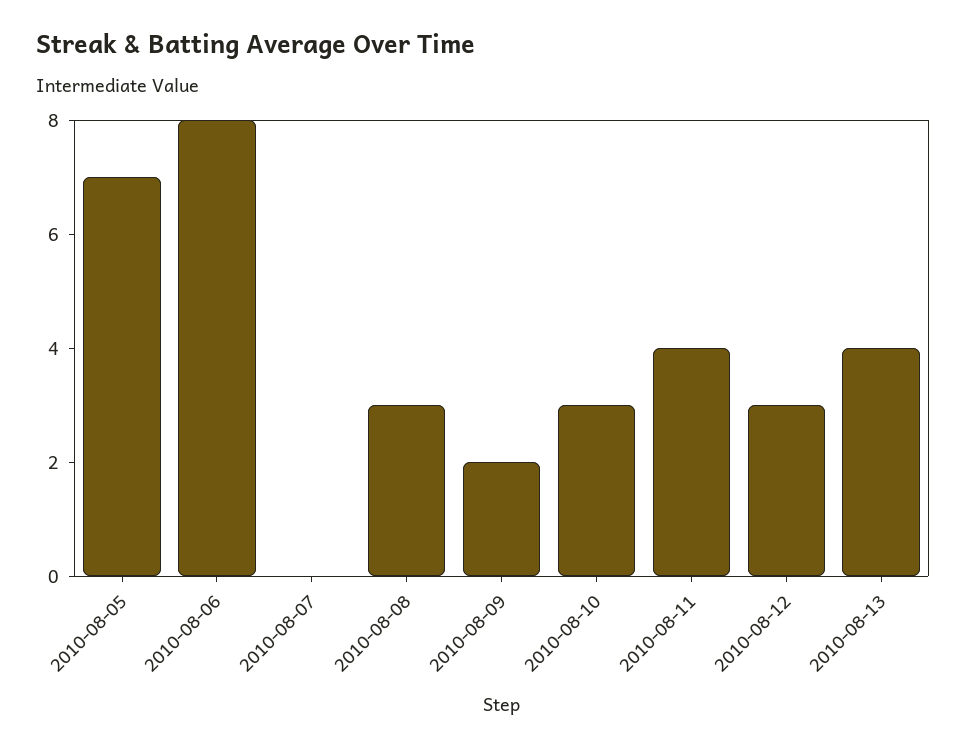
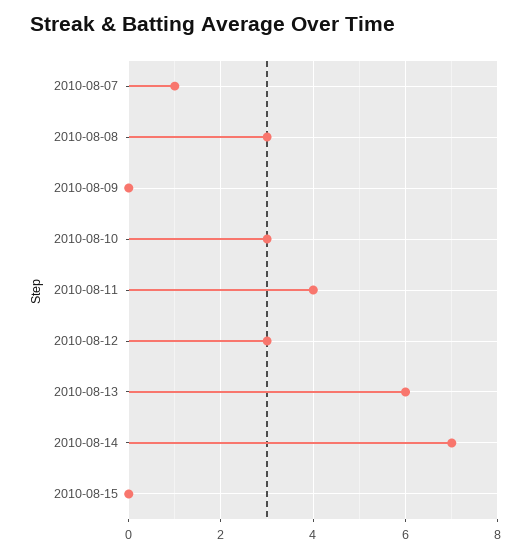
2010-08-05: 7 -> none
2010-08-06: 8 -> none
2010-08-07: 0 -> 1
2010-08-09: 2 -> 0
2010-08-13: 4 -> 6
2010-08-14: none -> 7
2010-08-15: none -> 0

